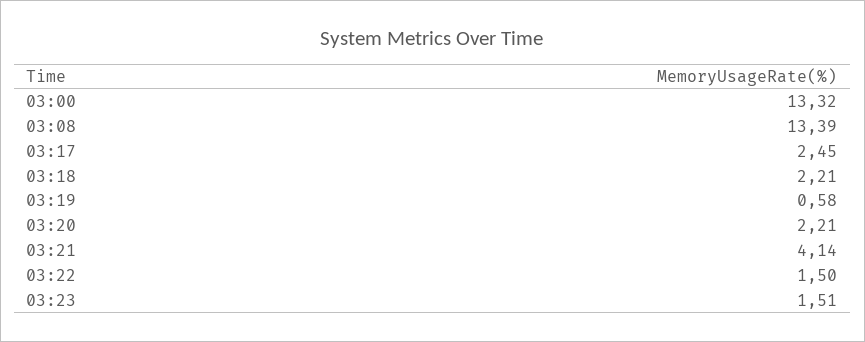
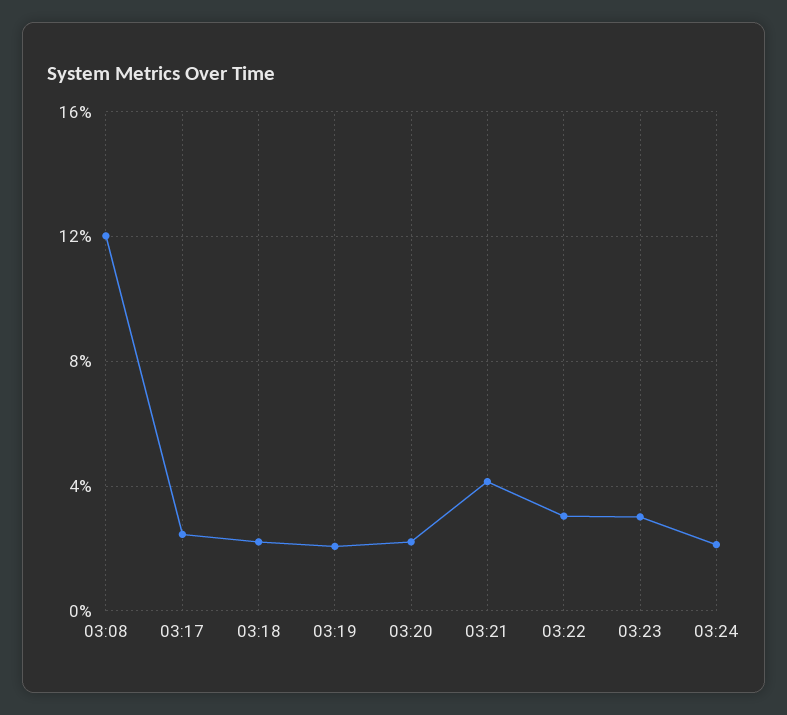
03:00: 13.32 -> none
03:08: 13.39 -> 12
03:19: 0.58 -> 2
03:22: 1.5 -> 3
03:23: 1.51 -> 3
03:24: none -> 2

